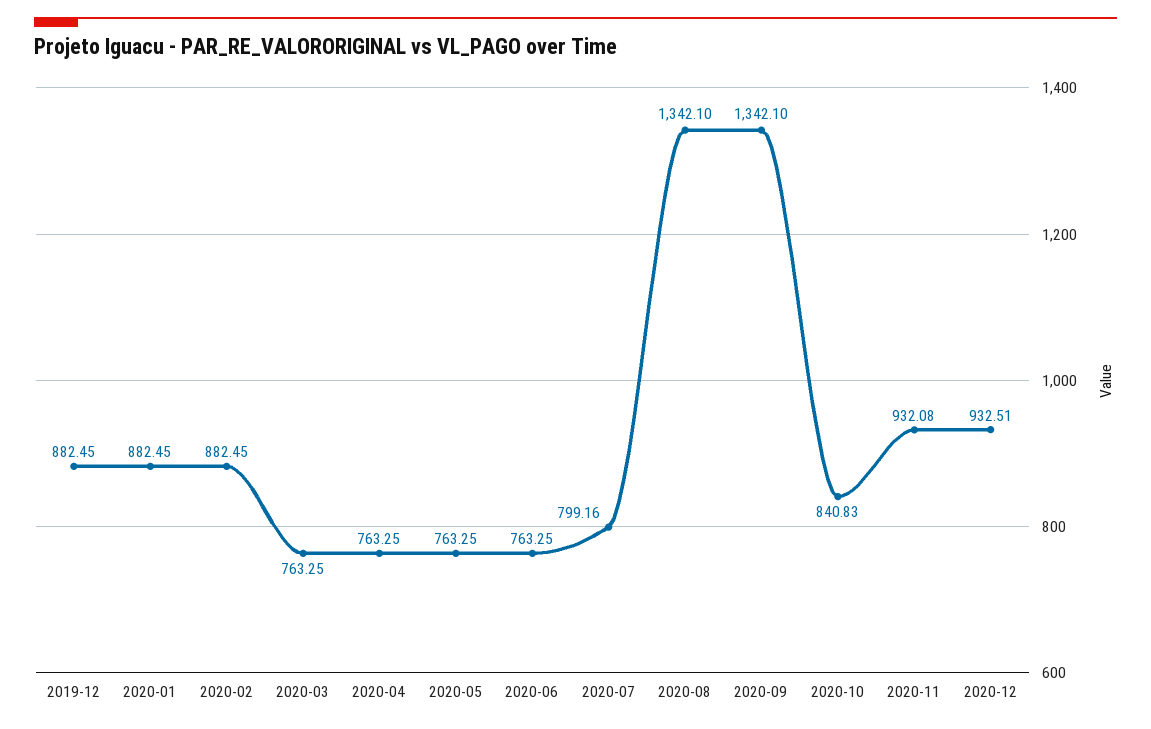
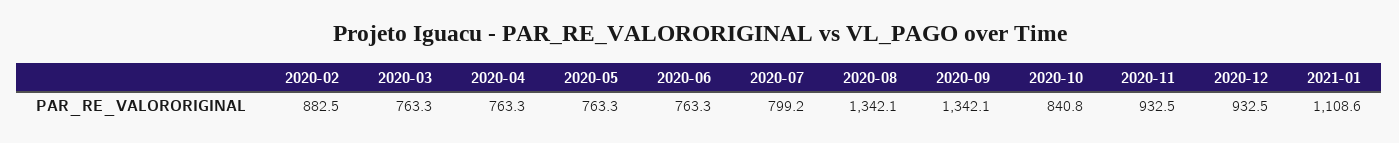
2019-12: 882.45 -> none
2020-01: 882.45 -> none
2020-11: 932.08 -> 932.5
2021-01: none -> 1108.6

